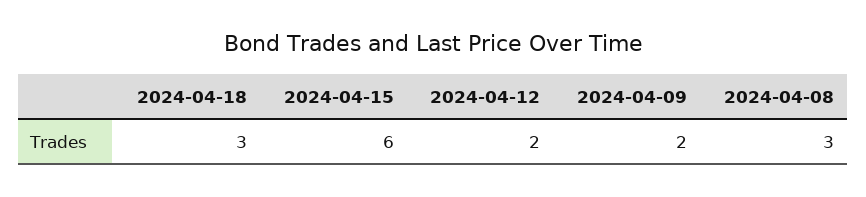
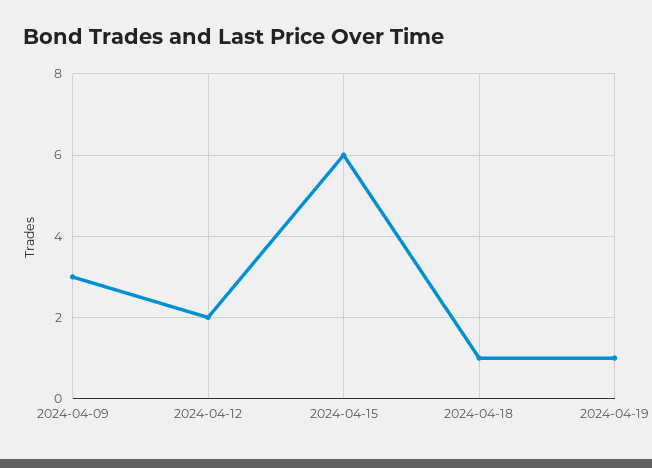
2024-04-18: 3 -> 1
2024-04-09: 2 -> 3
2024-04-08: 3 -> none
2024-04-19: none -> 1

